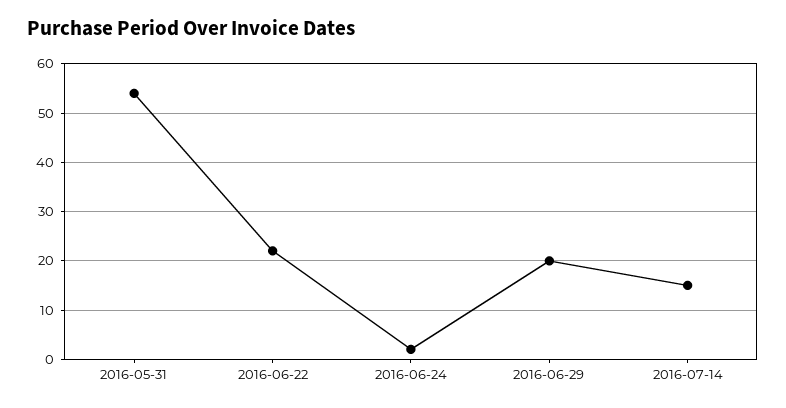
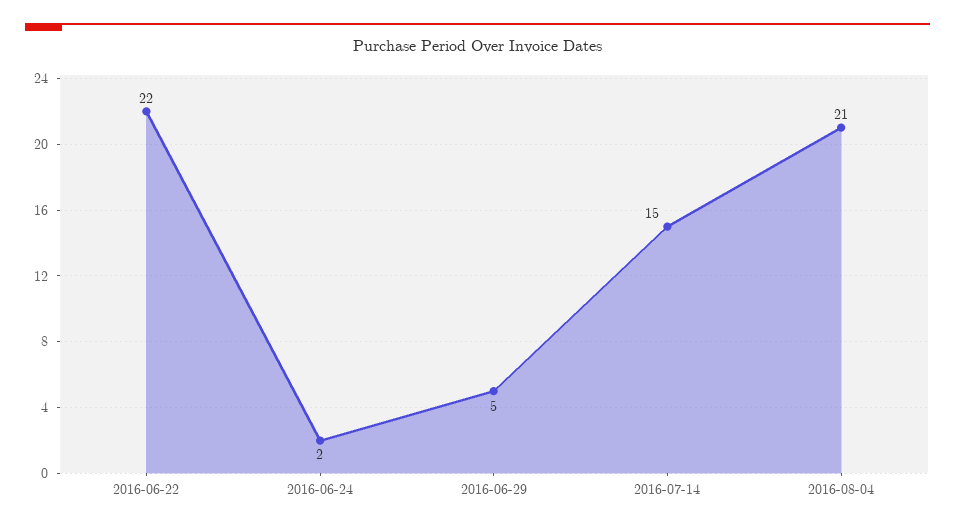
2016-05-31: 55 -> none
2016-06-29: 20 -> 5
2016-08-04: none -> 21

